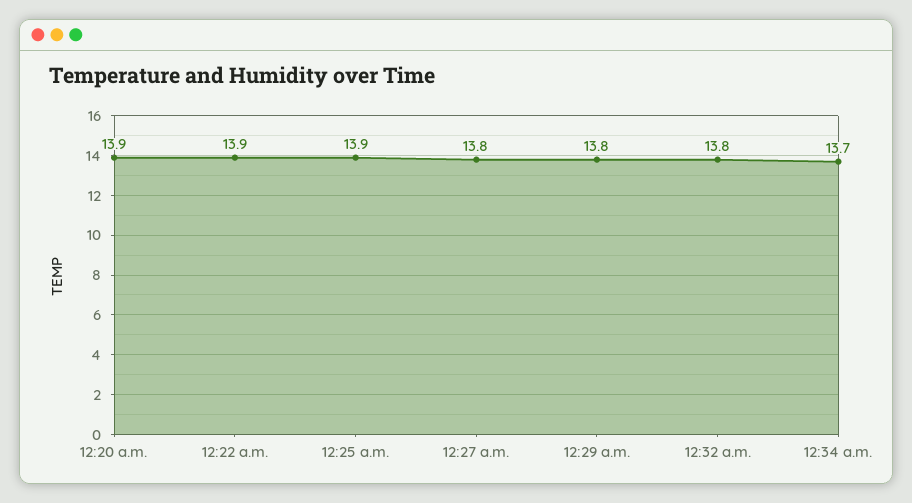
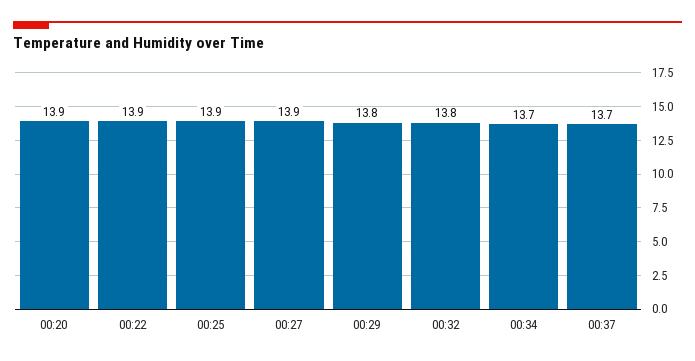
12:27 a.m.: 13.8 -> 13.9
00:37: none -> 13.7

